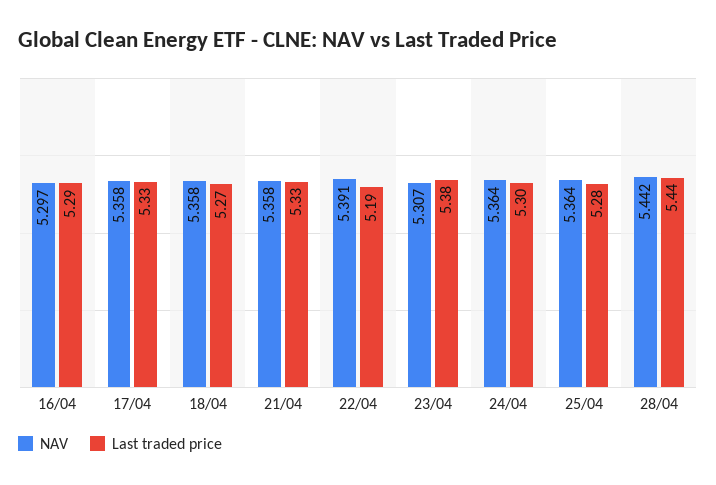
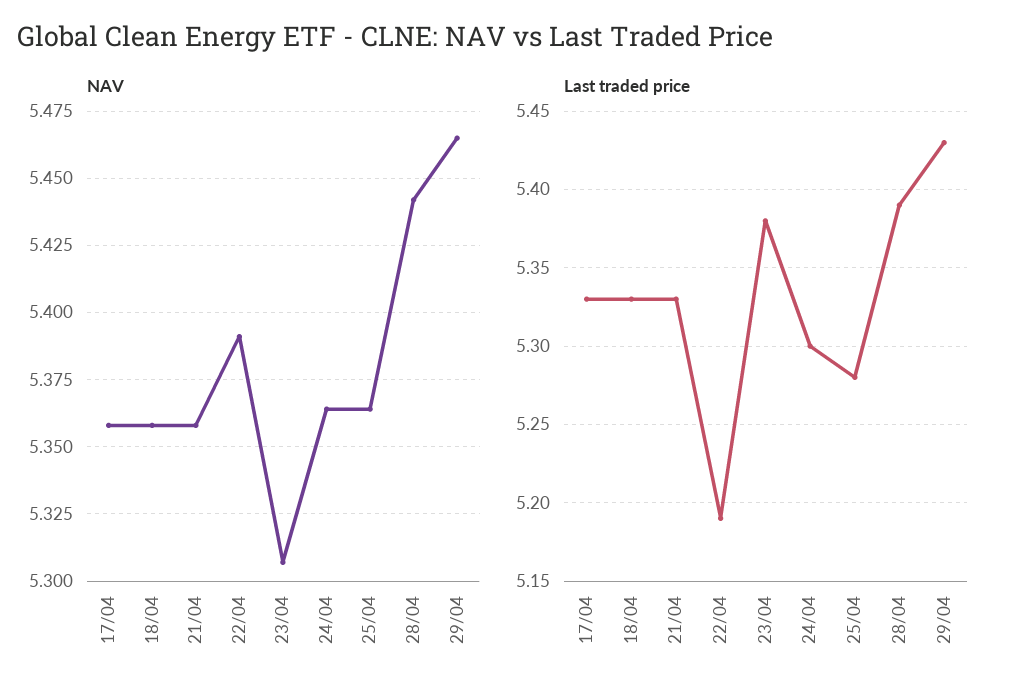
NAV, 16/04: 5.297 -> none
Last traded price, 16/04: 5.29 -> none
Last traded price, 18/04: 5.27 -> 5.33
Last traded price, 28/04: 5.44 -> 5.39
NAV, 29/04: none -> 5.465
Last traded price, 29/04: none -> 5.43

